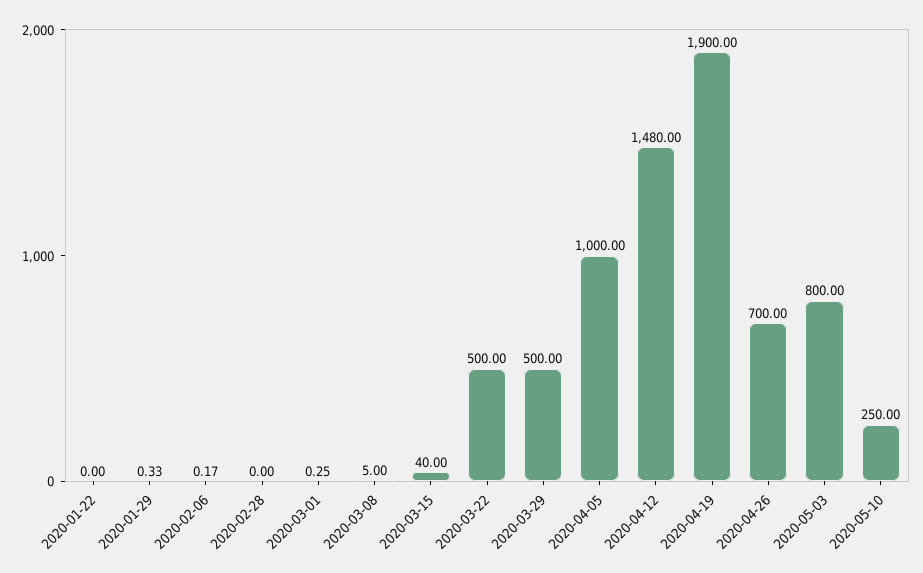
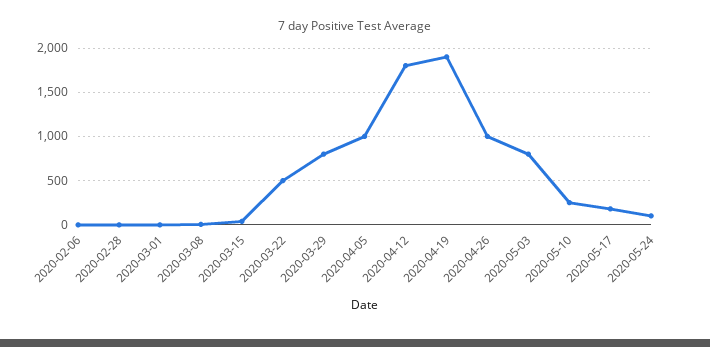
2020-01-22: 0 -> none
2020-01-29: 0.33 -> none
2020-03-29: 500 -> 800
2020-04-12: 1480 -> 1800
2020-04-26: 700 -> 1000
2020-05-17: none -> 200
2020-05-24: none -> 100

